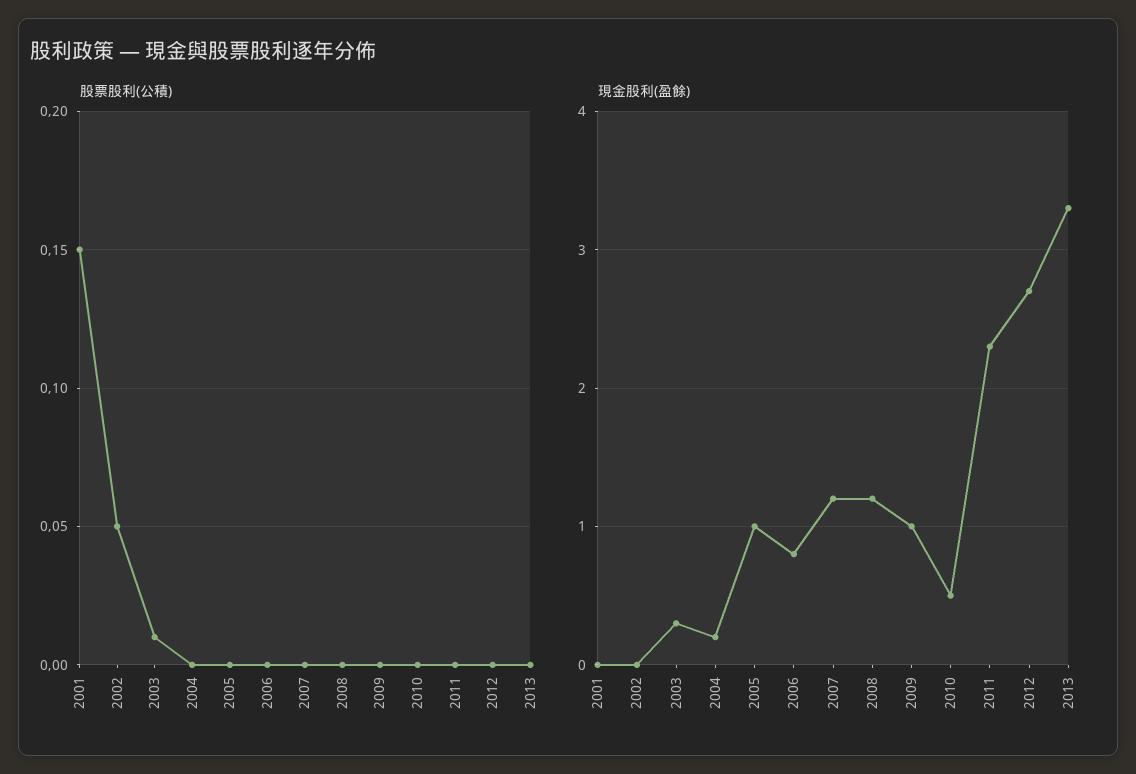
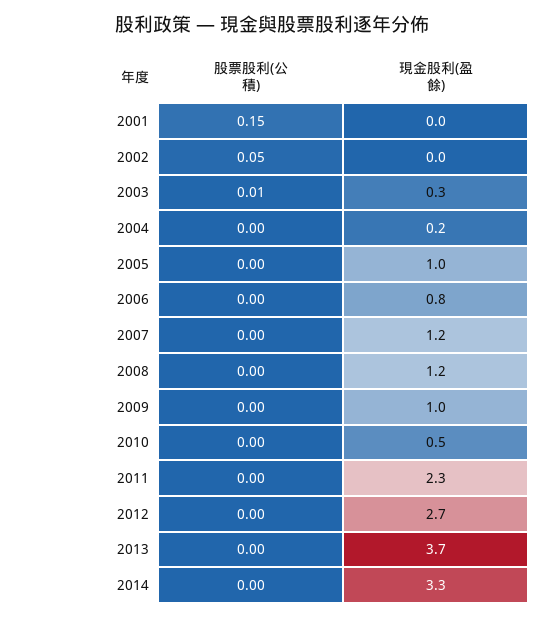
現金股利(盈餘), 2013: 3.3 -> 3.7
股票股利(公積), 2014: none -> 0
現金股利(盈餘), 2014: none -> 3.3

